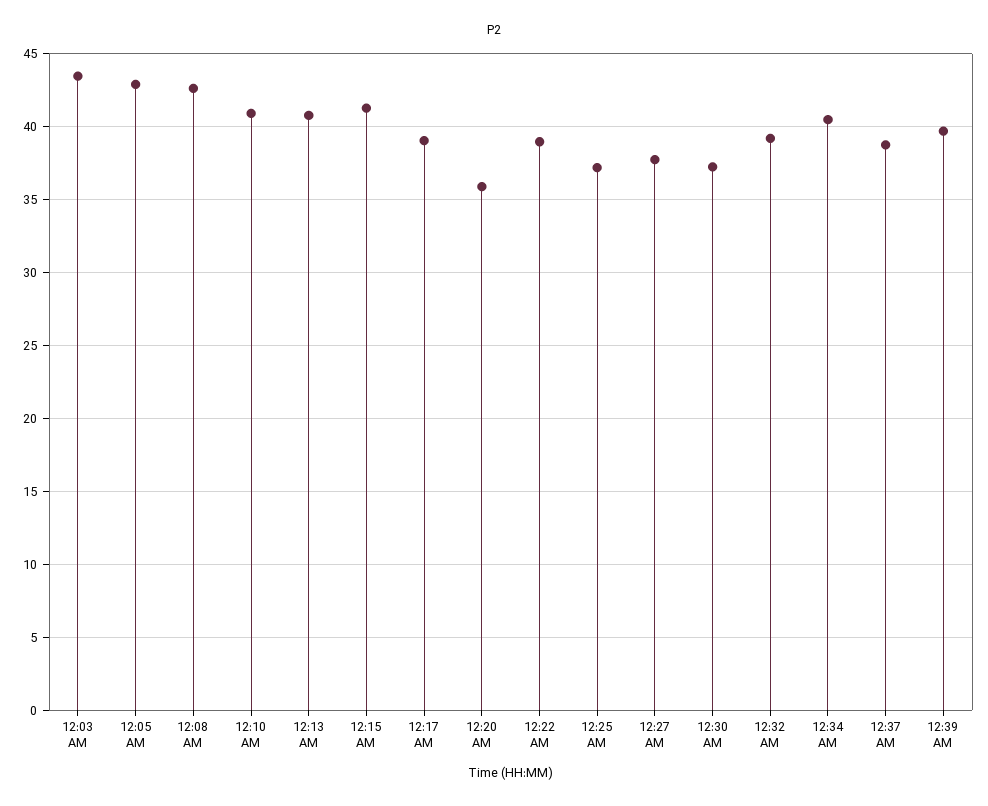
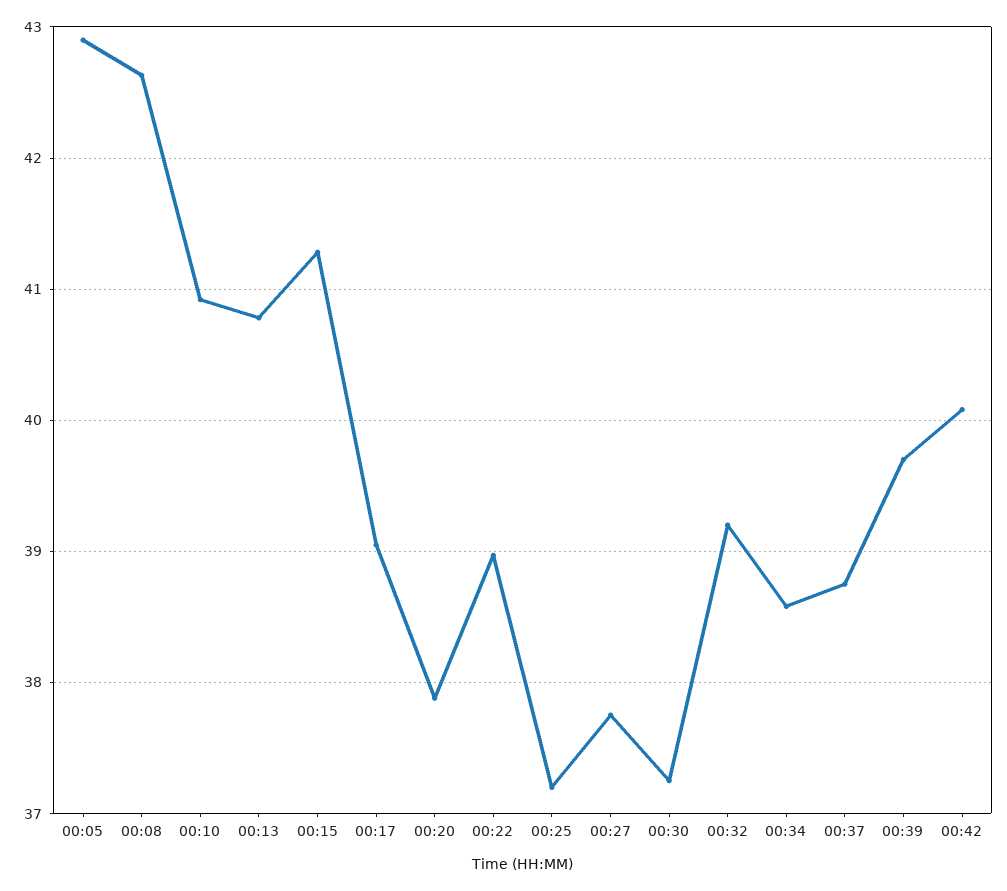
12:03 AM: 43.5 -> none
12:20 AM: 36 -> 37.9
12:34 AM: 40.5 -> 38.6
00:42: none -> 40.1

